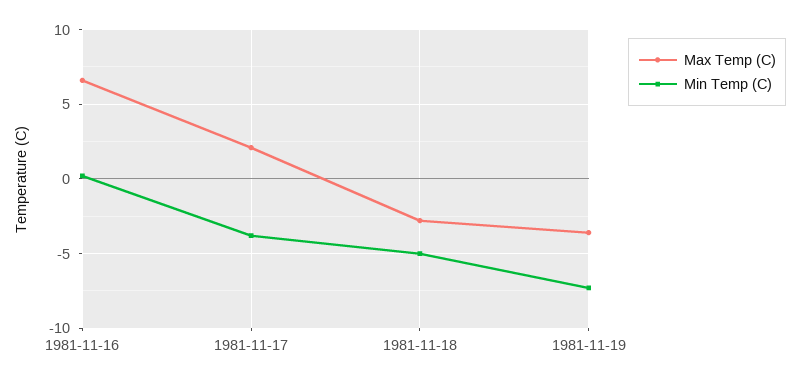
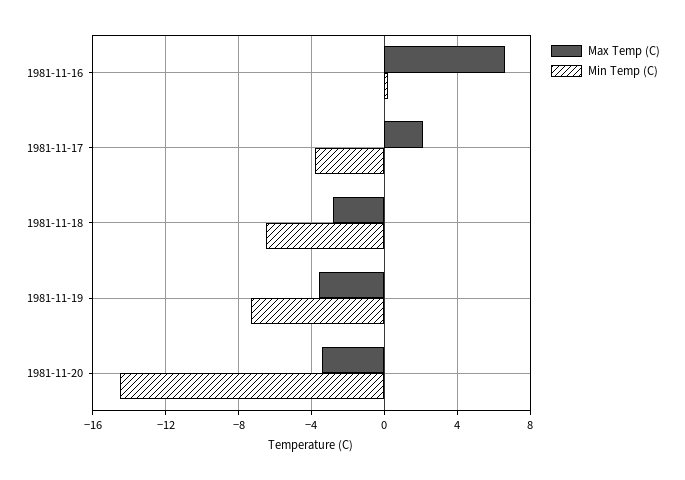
Min Temp (C), 1981-11-18: -5 -> -6.5
Max Temp (C), 1981-11-20: none -> -3.5
Min Temp (C), 1981-11-20: none -> -14.5

